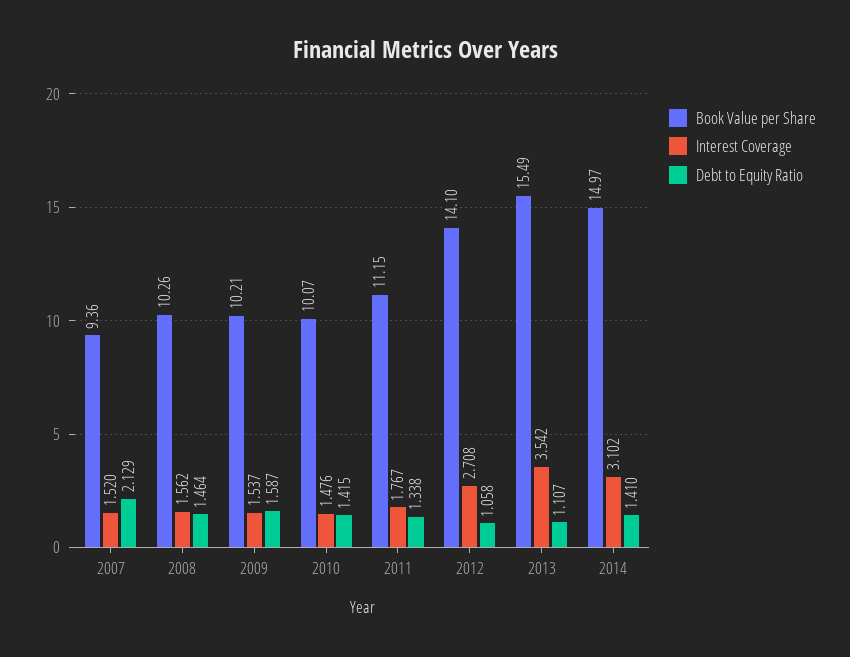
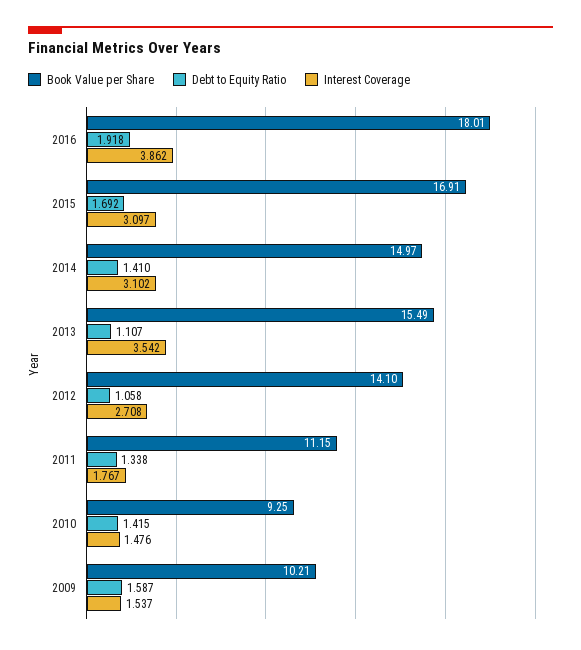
Book Value per Share, 2007: 9.36 -> none
Interest Coverage, 2007: 1.52 -> none
Debt to Equity Ratio, 2007: 2.129 -> none
Book Value per Share, 2008: 10.26 -> none
Interest Coverage, 2008: 1.562 -> none
Debt to Equity Ratio, 2008: 1.464 -> none
Book Value per Share, 2010: 10.07 -> 9.25
Book Value per Share, 2016: none -> 18.01
Debt to Equity Ratio, 2016: none -> 1.918
Interest Coverage, 2016: none -> 3.862
Book Value per Share, 2015: none -> 16.91
Debt to Equity Ratio, 2015: none -> 1.692
Interest Coverage, 2015: none -> 3.097

